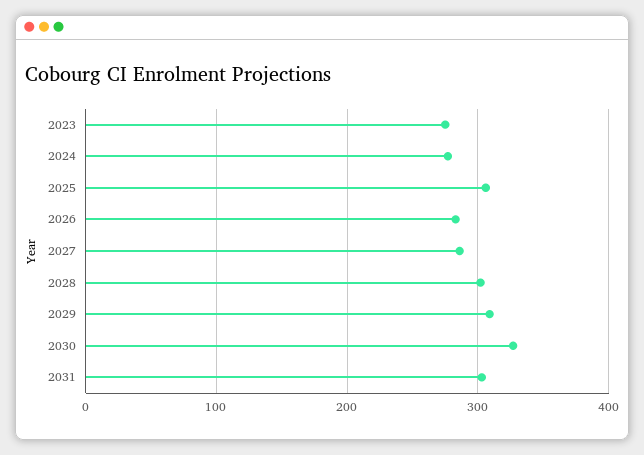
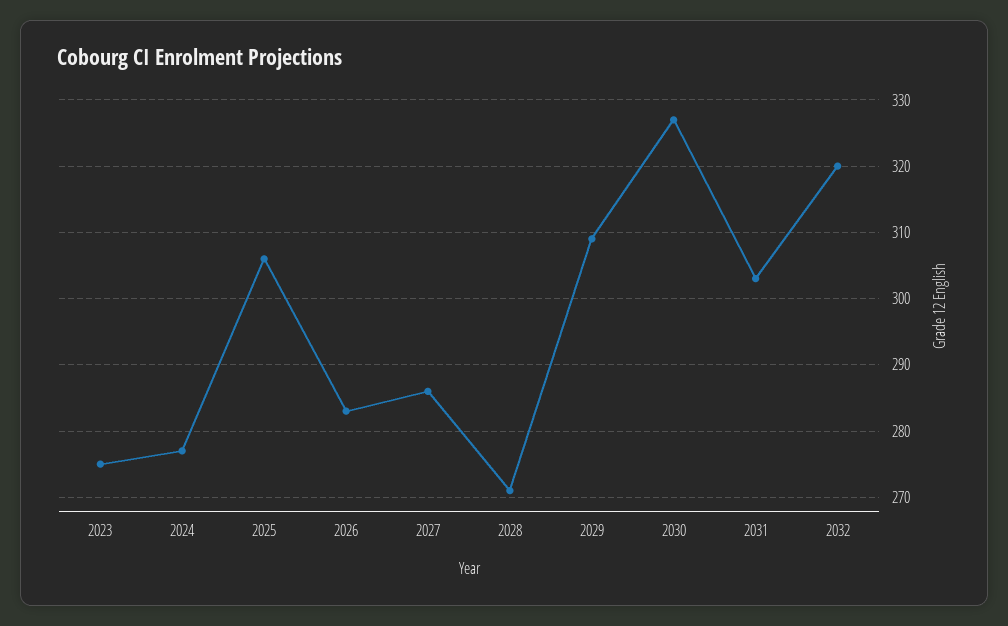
2028: 300 -> 271
2032: none -> 320

